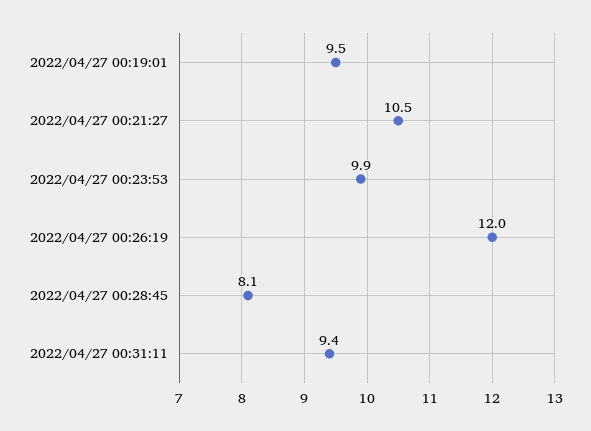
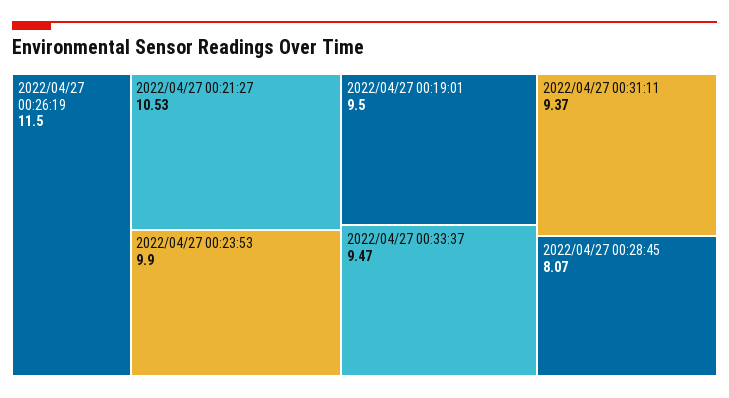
2022/04/27 00:26:19: 12 -> 11.5
2022/04/27 00:33:37: none -> 9.47

